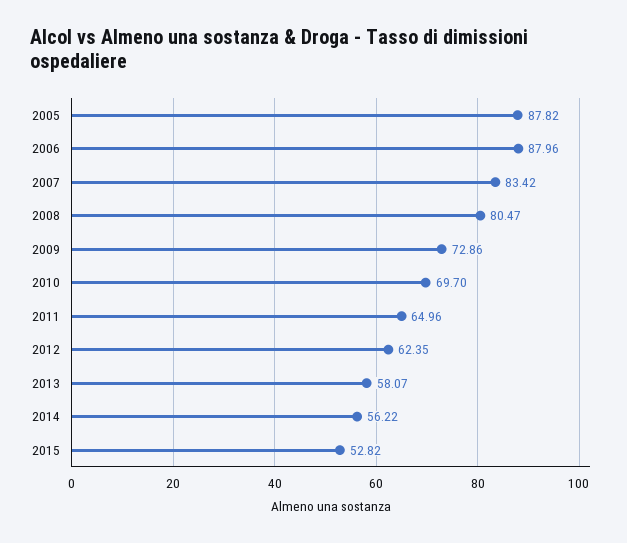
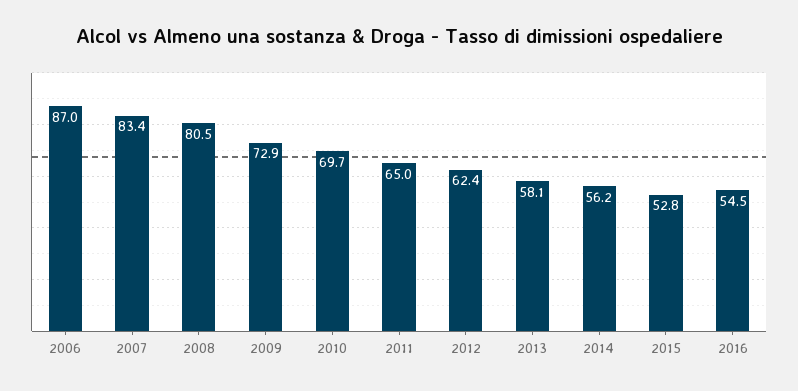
2005: 87.82 -> none
2006: 87.96 -> 87
2016: none -> 54.5

